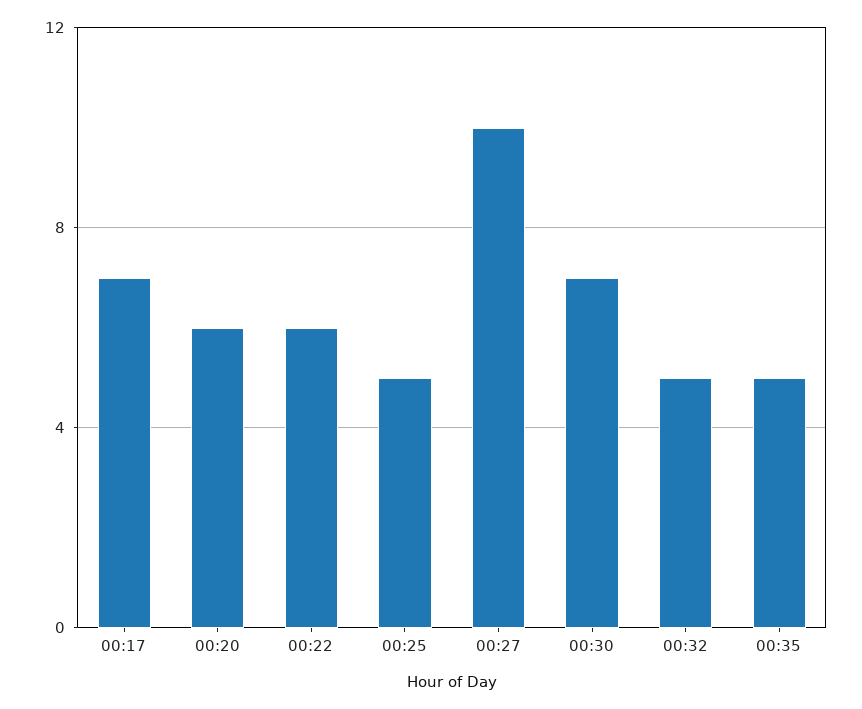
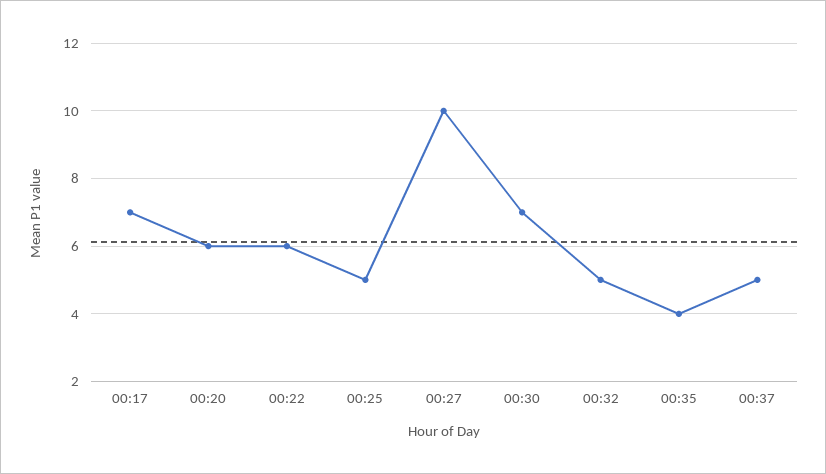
00:35: 5 -> 4
00:37: none -> 5

